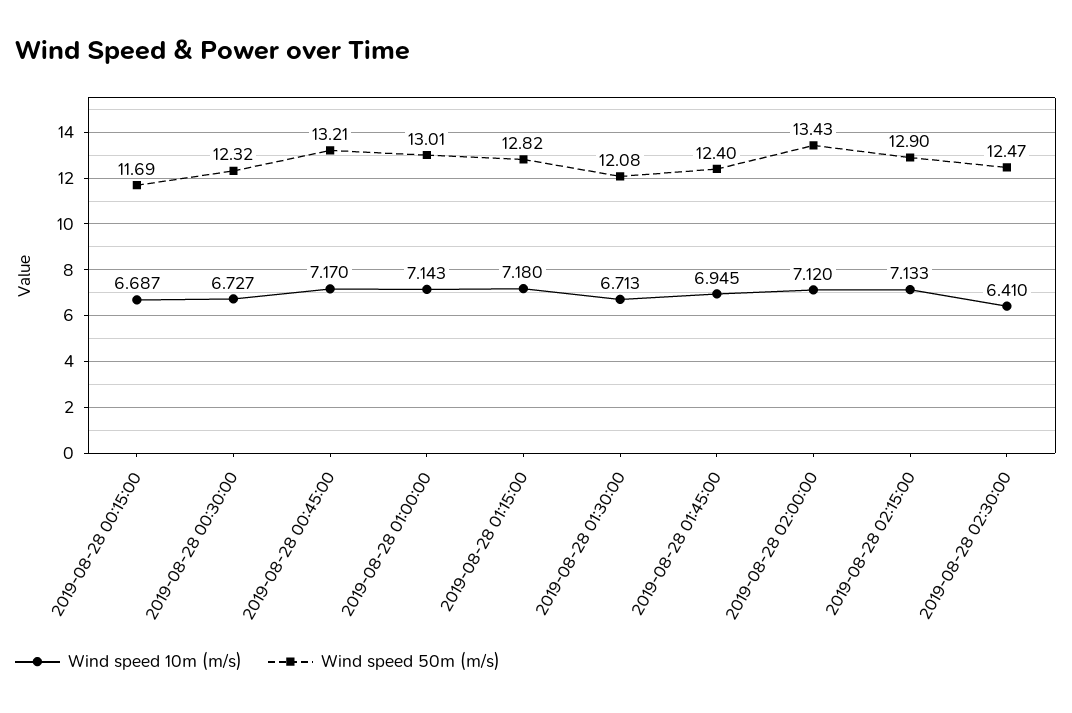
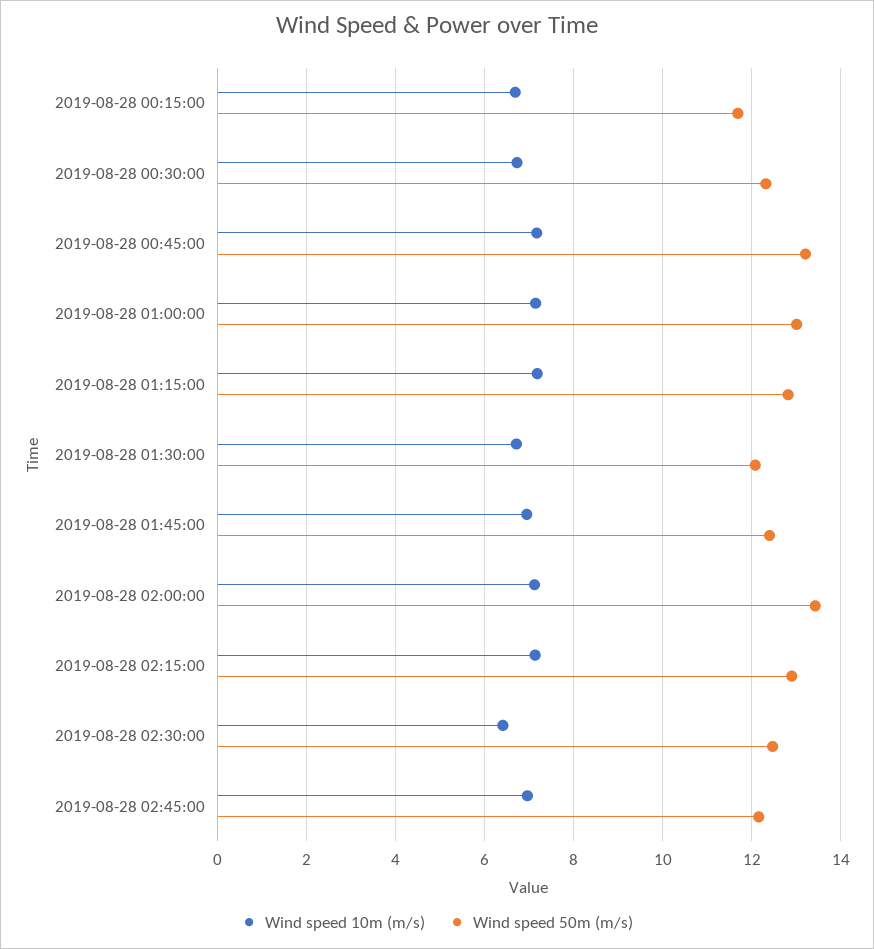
Wind speed 10m (m/s), 2019-08-28 02:45:00: none -> 7
Wind speed 50m (m/s), 2019-08-28 02:45:00: none -> 12.2

